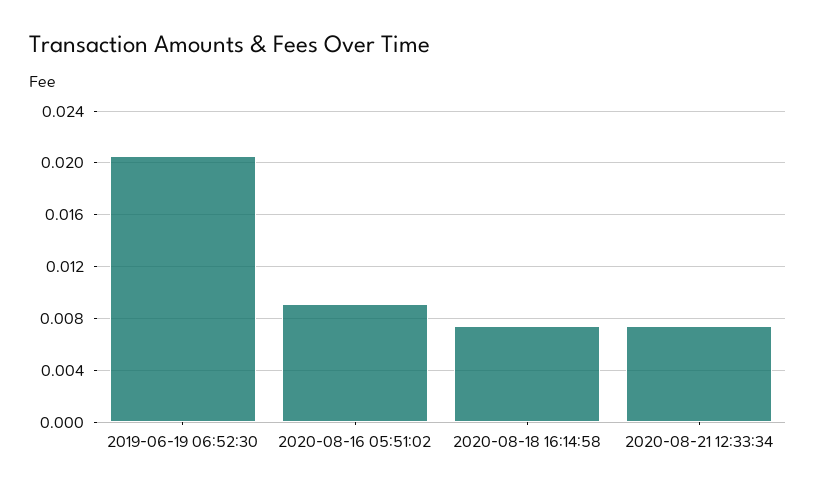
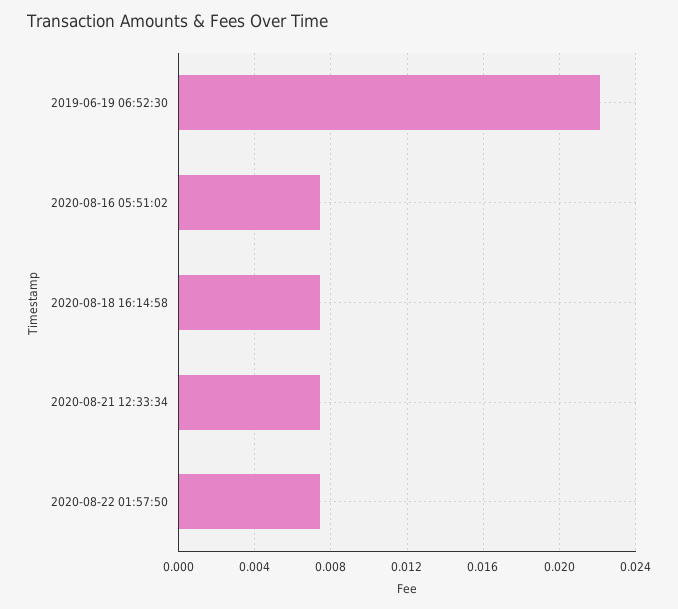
2019-06-19 06:52:30: 0.0205 -> 0.022
2020-08-16 05:51:02: 0.009 -> 0.0075
2020-08-22 01:57:50: none -> 0.0075

